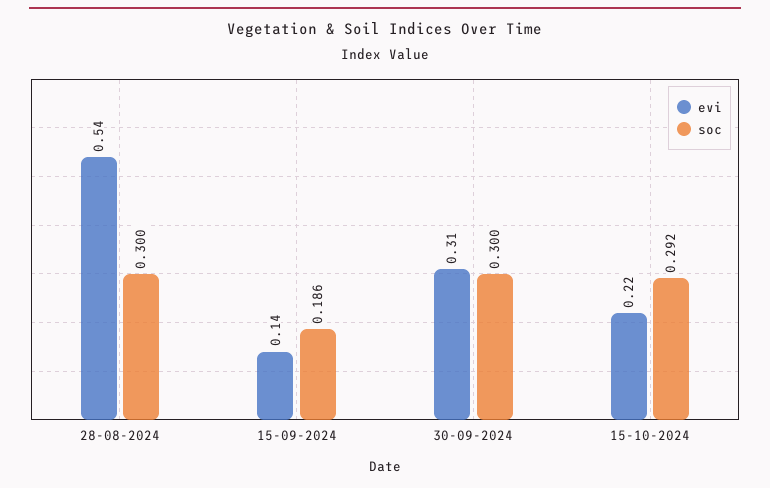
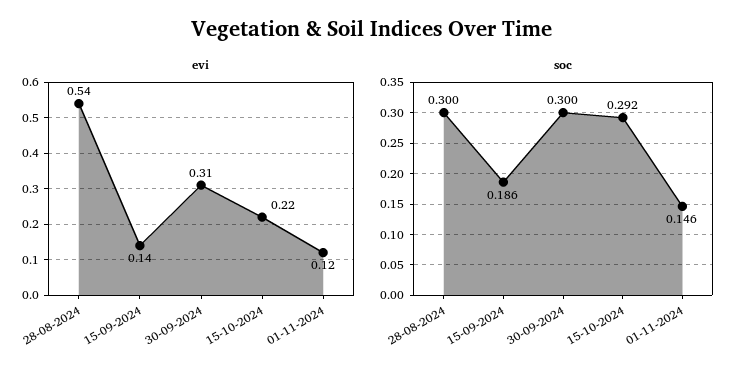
evi, 01-11-2024: none -> 0.12
soc, 01-11-2024: none -> 0.146

